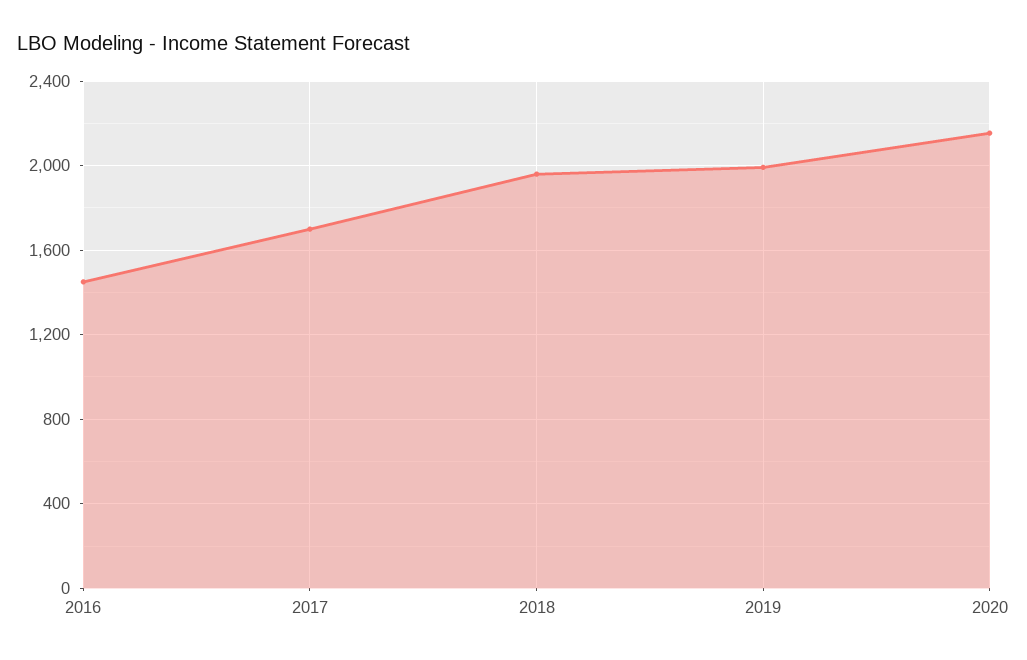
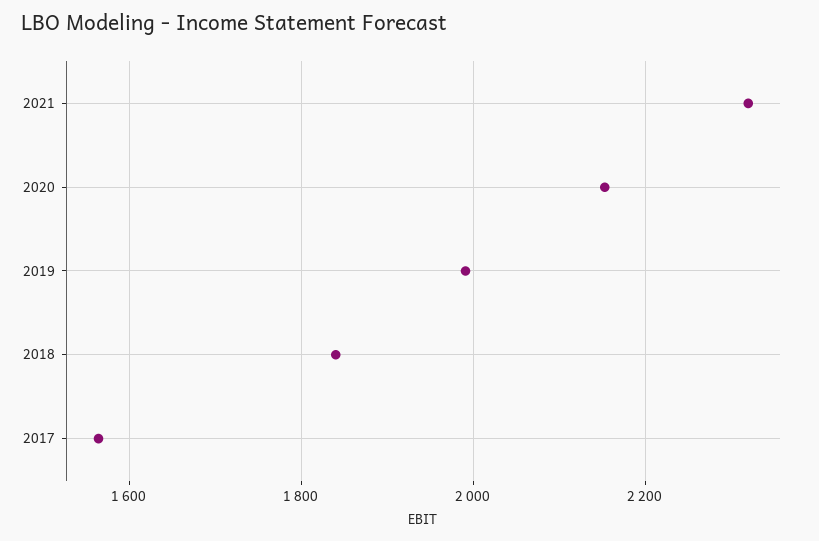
2016: 1450 -> none
2017: 1700 -> 1560
2018: 1950 -> 1840
2021: none -> 2320

